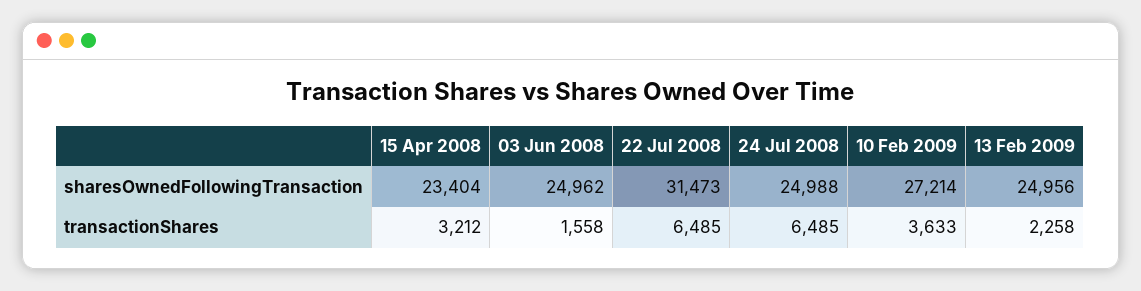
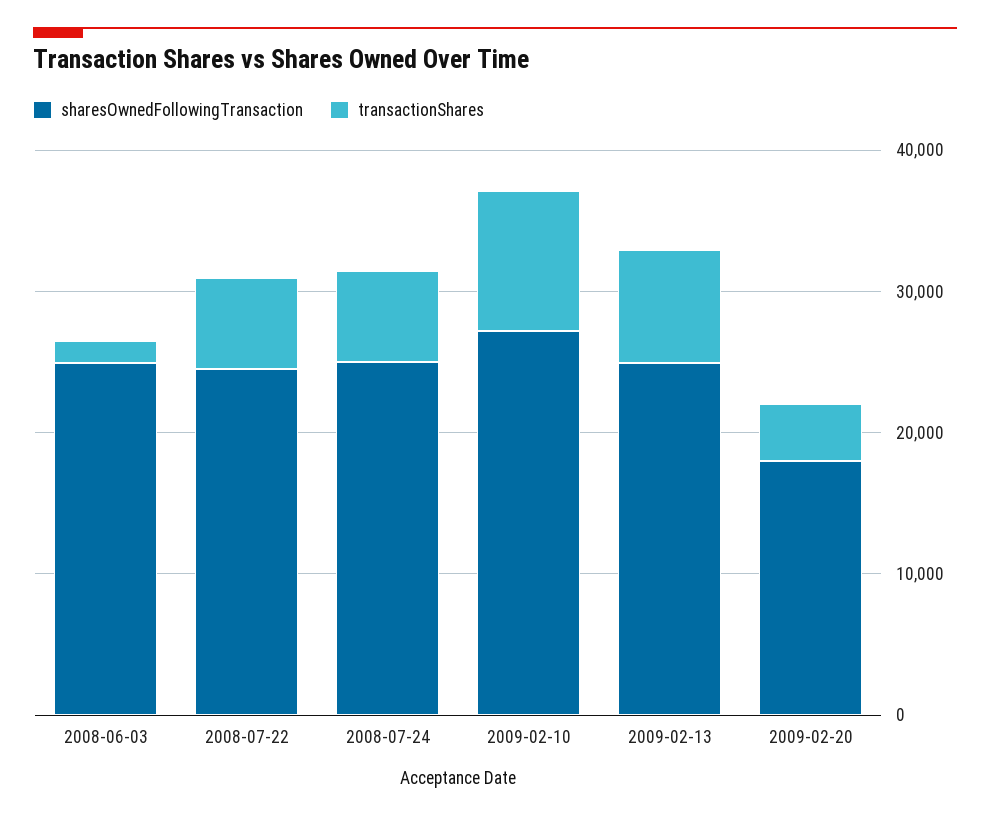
sharesOwnedFollowingTransaction, 15 Apr 2008: 23404 -> none
sharesOwnedFollowingTransaction, 22 Jul 2008: 31473 -> 24000
transactionShares, 15 Apr 2008: 3212 -> none
transactionShares, 10 Feb 2009: 3633 -> 10000
transactionShares, 13 Feb 2009: 2258 -> 8000
sharesOwnedFollowingTransaction, 2009-02-20: none -> 18000
transactionShares, 2009-02-20: none -> 4000

